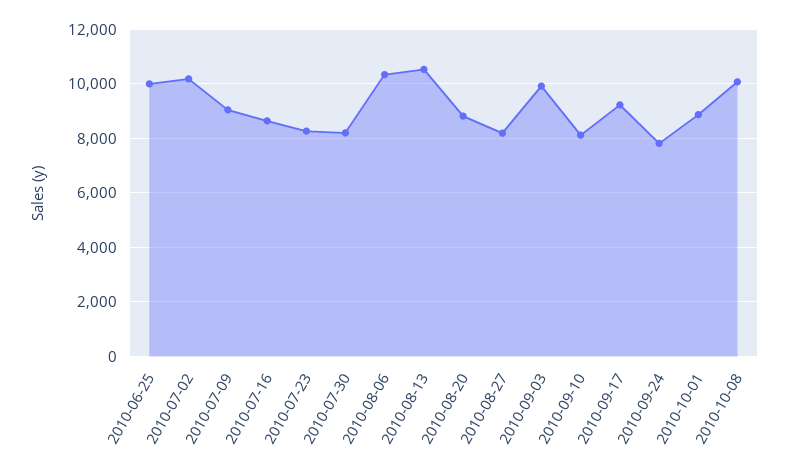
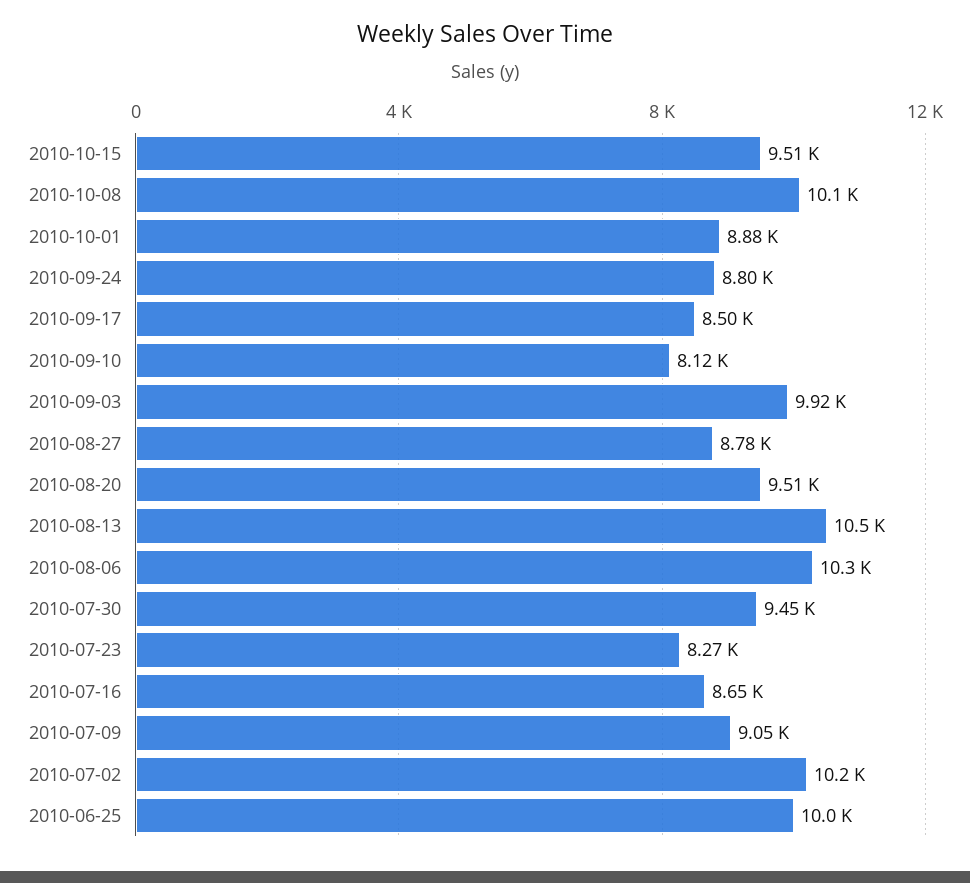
2010-07-30: 8250 -> 9450
2010-08-20: 8750 -> 9510
2010-08-27: 8250 -> 8780
2010-09-17: 9250 -> 8500
2010-09-24: 7750 -> 8800
2010-10-15: none -> 9510

